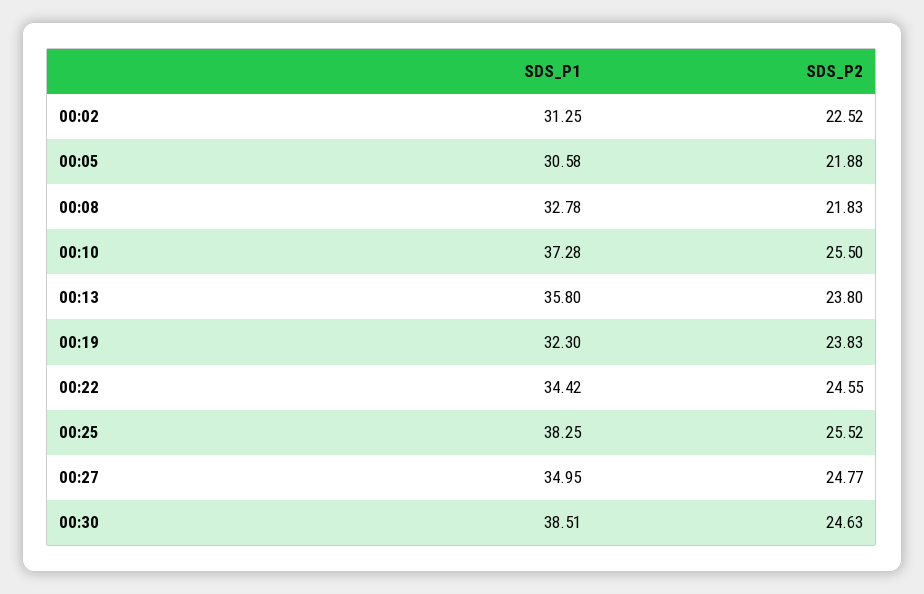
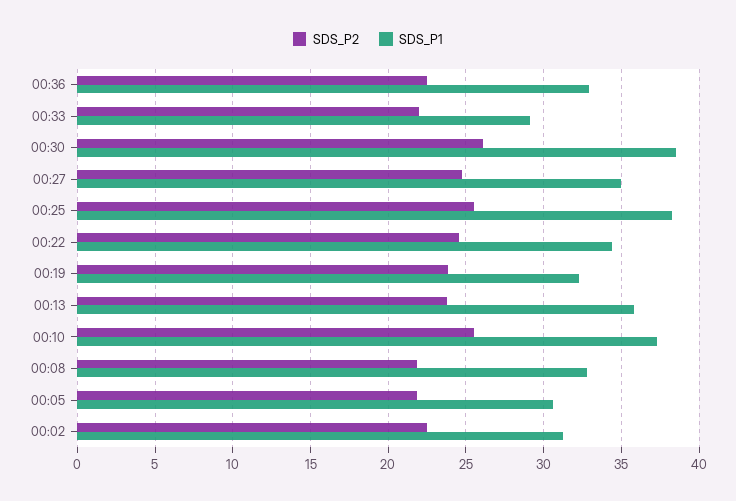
SDS_P2, 00:30: 24.63 -> 26
SDS_P2, 00:36: none -> 22.5
SDS_P1, 00:36: none -> 33
SDS_P2, 00:33: none -> 22
SDS_P1, 00:33: none -> 29

